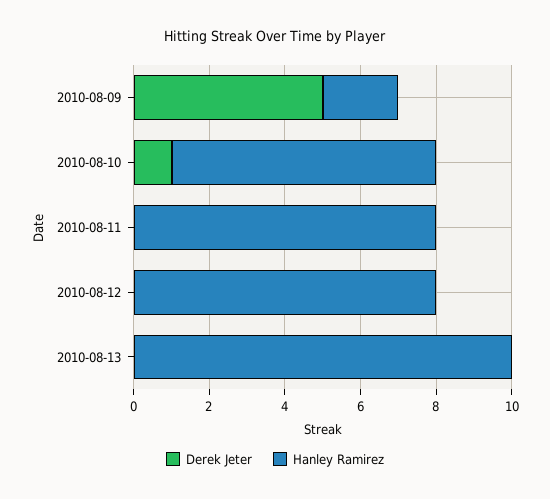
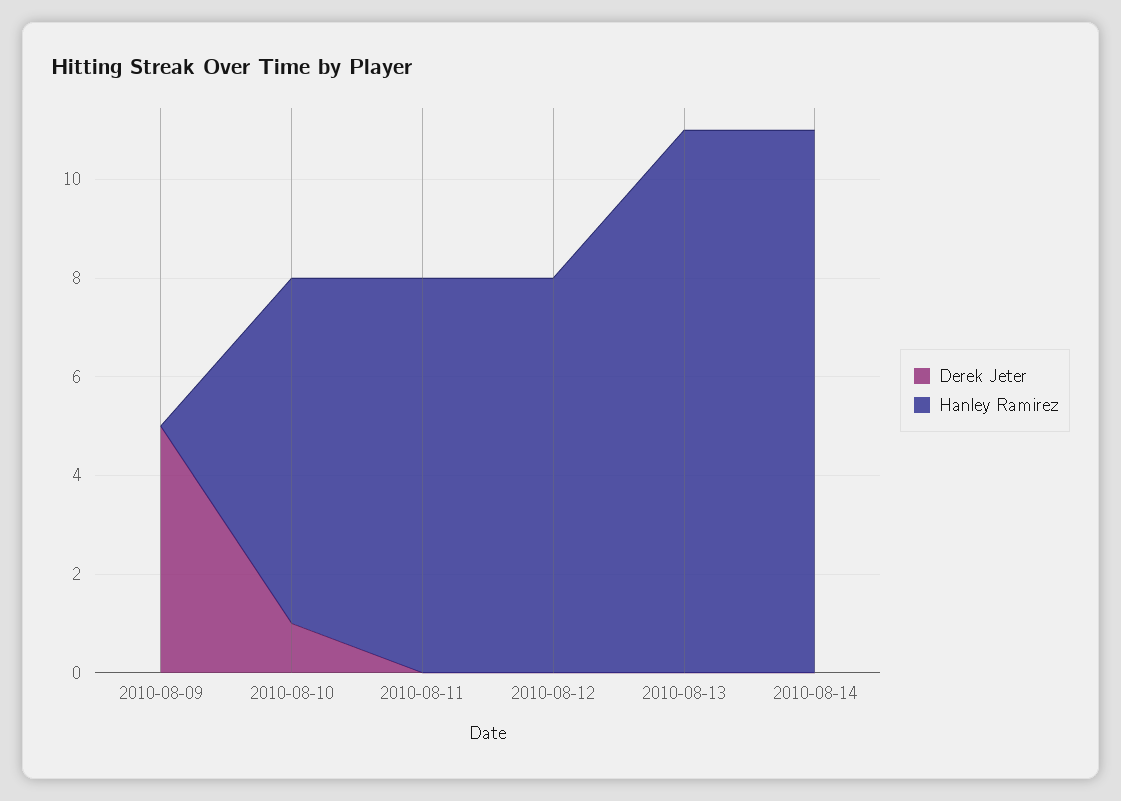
Hanley Ramirez, 2010-08-09: 2 -> 0
Hanley Ramirez, 2010-08-13: 10 -> 11
Derek Jeter, 2010-08-14: none -> 0
Hanley Ramirez, 2010-08-14: none -> 11

